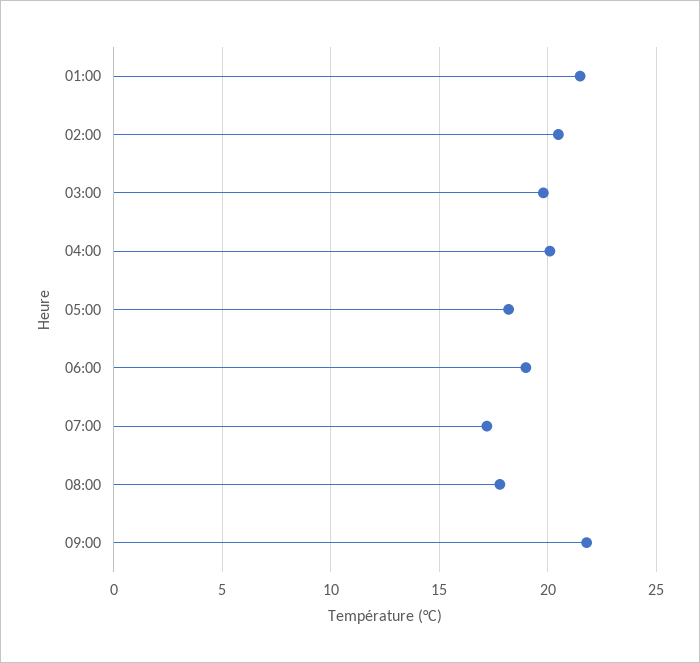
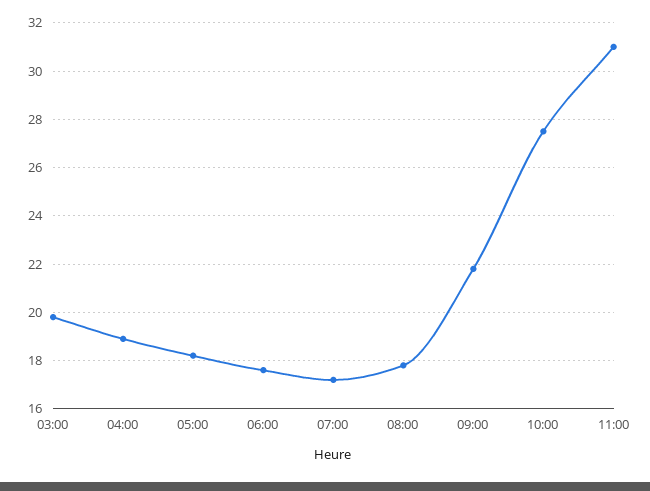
01:00: 21.5 -> none
02:00: 20.5 -> none
04:00: 20 -> 19
06:00: 19 -> 17.5
10:00: none -> 27.5
11:00: none -> 31

